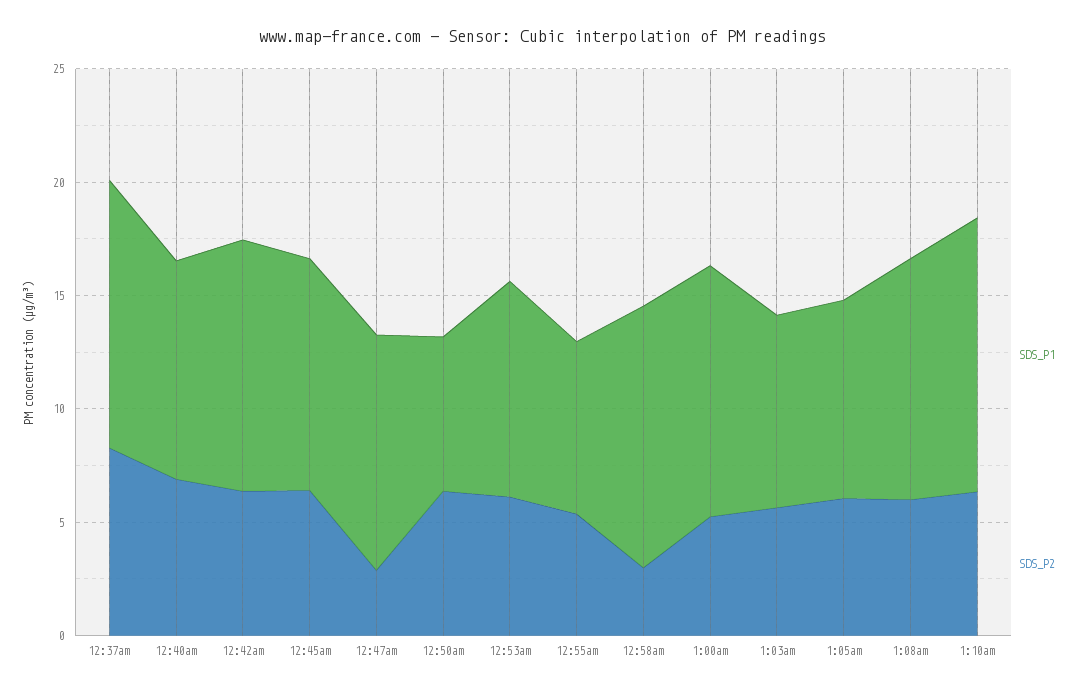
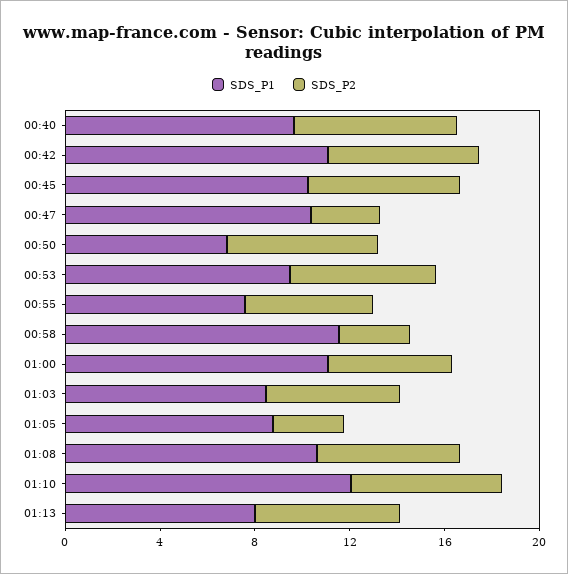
SDS_P1, 12:37am: 12 -> none
SDS_P2, 12:37am: 8 -> none
SDS_P2, 1:05am: 6 -> 3
SDS_P1, 01:13: none -> 8
SDS_P2, 01:13: none -> 6

